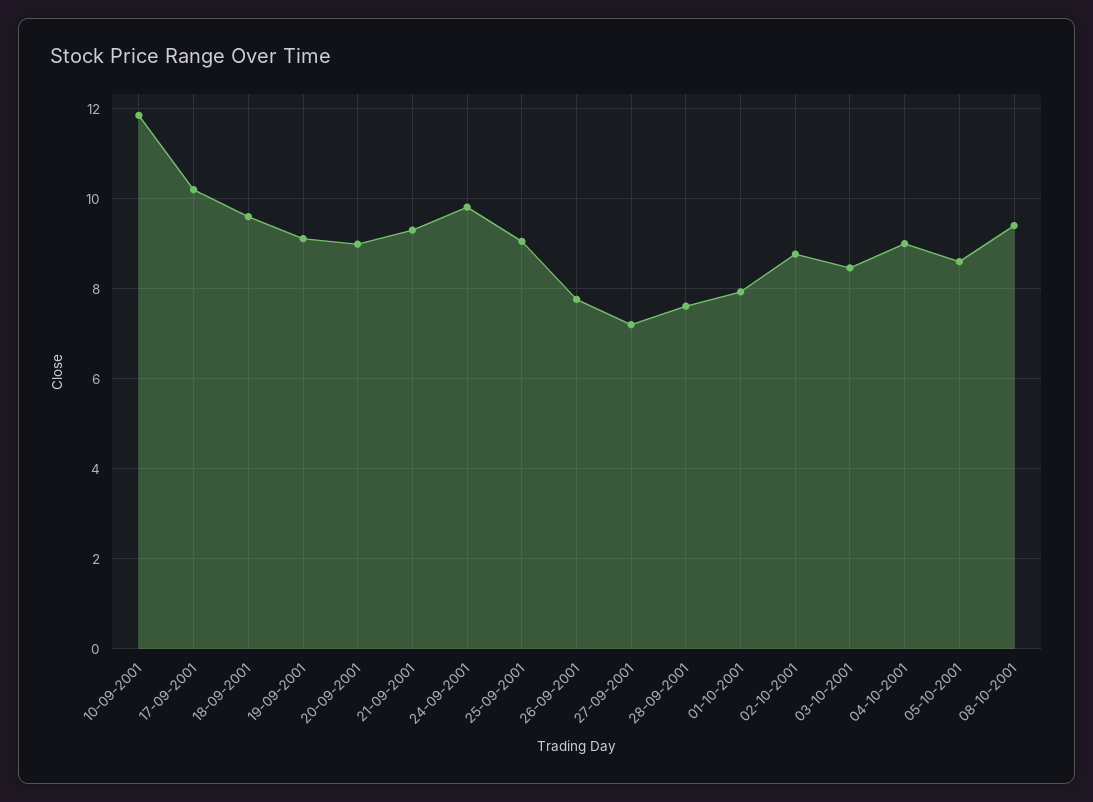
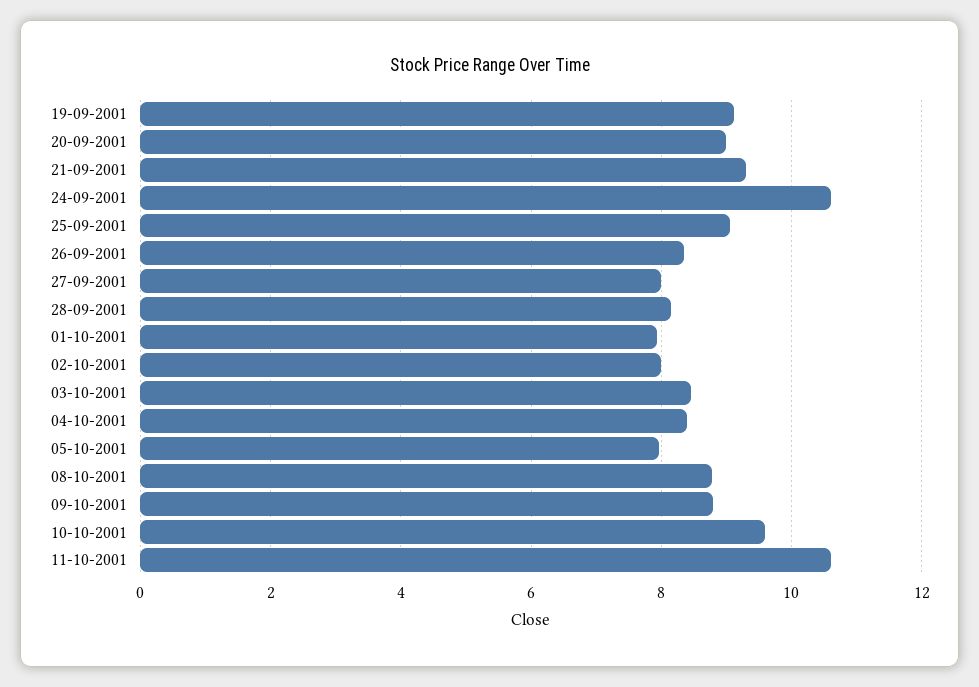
10-09-2001: 11.8 -> none
17-09-2001: 10.2 -> none
18-09-2001: 9.6 -> none
24-09-2001: 9.8 -> 10.6
26-09-2001: 7.8 -> 8.4
27-09-2001: 7.2 -> 8
28-09-2001: 7.6 -> 8.2
02-10-2001: 8.8 -> 8
04-10-2001: 9 -> 8.4
05-10-2001: 8.6 -> 8
08-10-2001: 9.4 -> 8.8
09-10-2001: none -> 8.8
10-10-2001: none -> 9.6
11-10-2001: none -> 10.6

